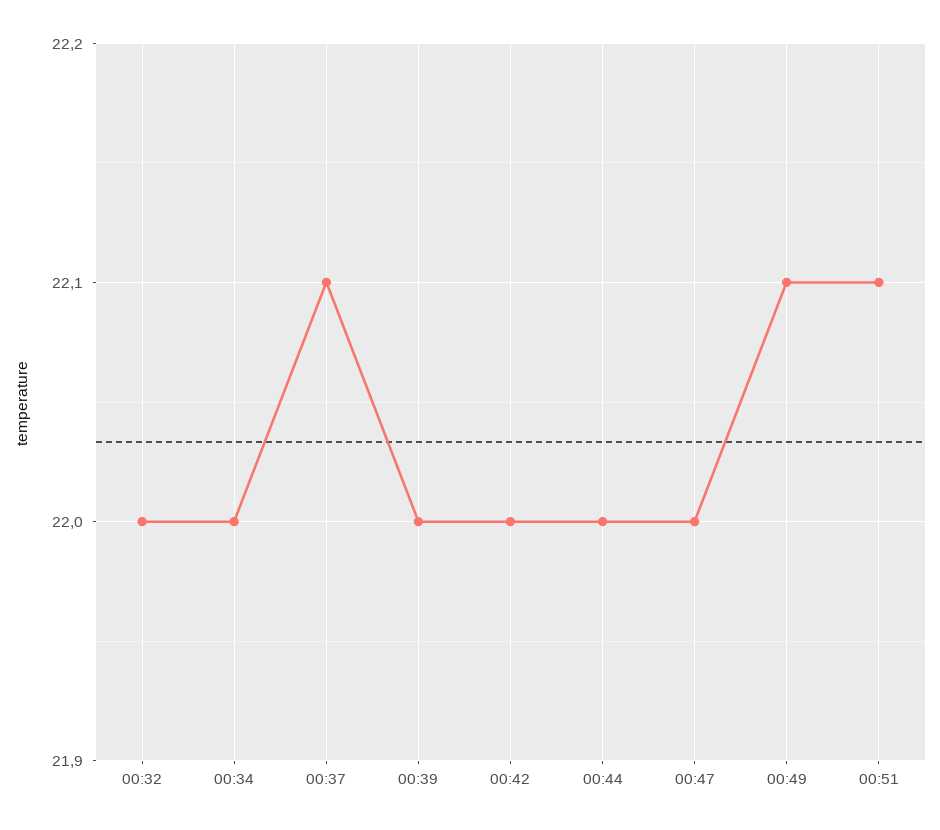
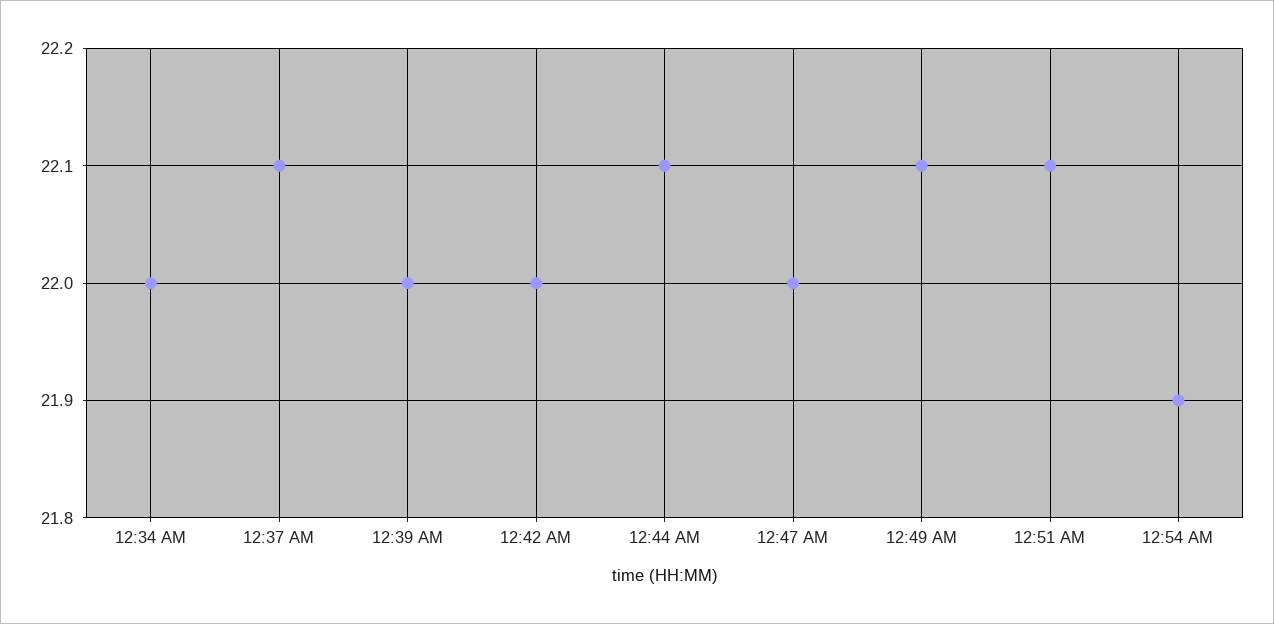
00:32: 22 -> none
00:44: 22 -> 22.1
12:54 AM: none -> 21.9

